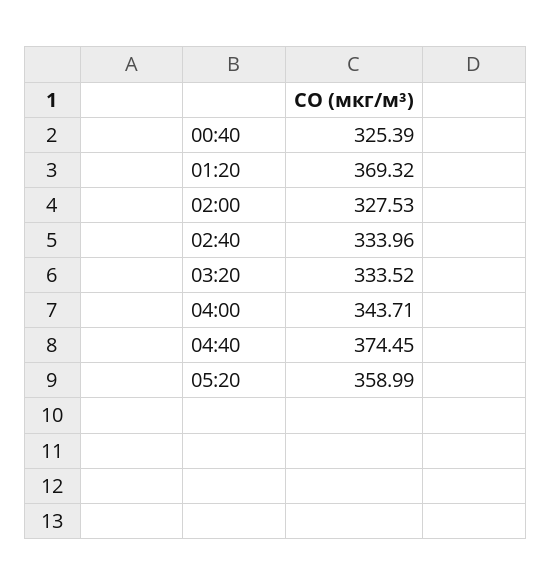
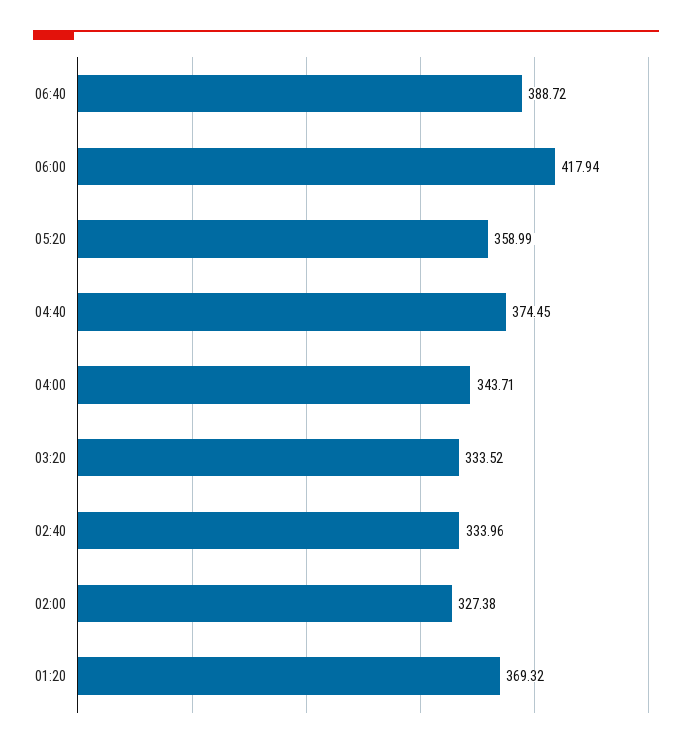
00:40: 325.39 -> none
02:00: 327.53 -> 327.38
06:40: none -> 388.72
06:00: none -> 417.94

